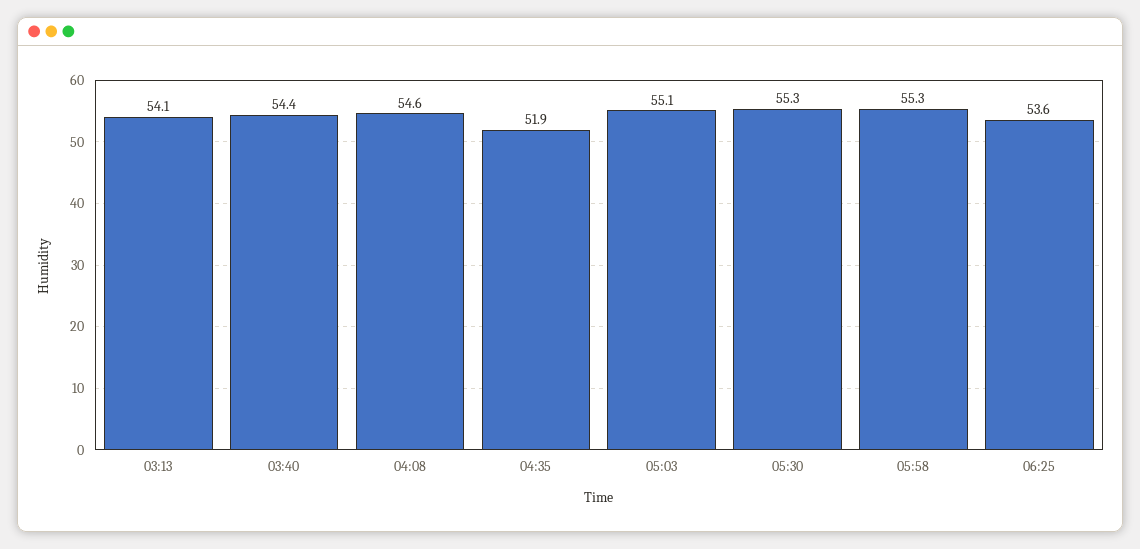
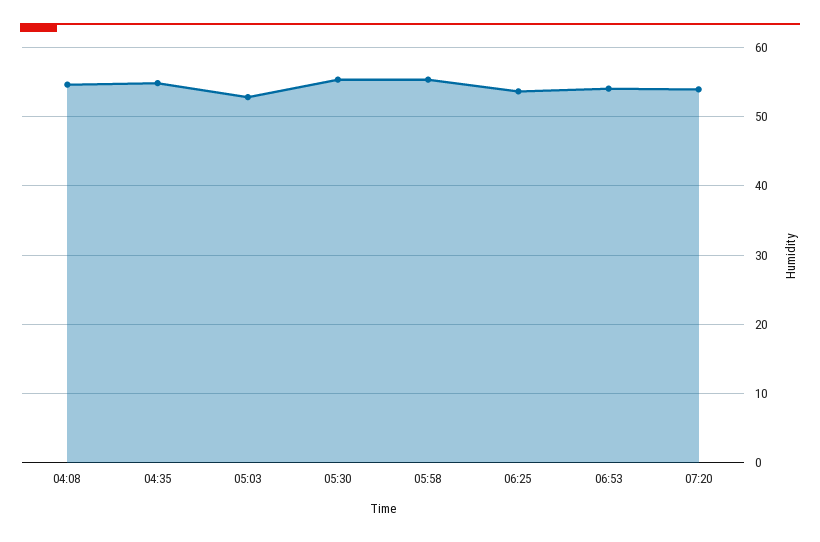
03:13: 54.1 -> none
03:40: 54.4 -> none
04:35: 51.9 -> 55
05:03: 55.1 -> 53
06:53: none -> 54
07:20: none -> 54

